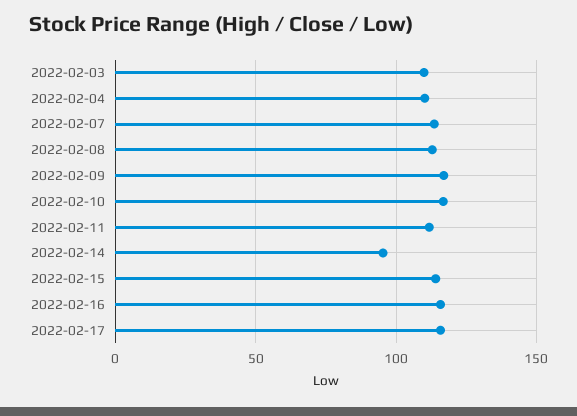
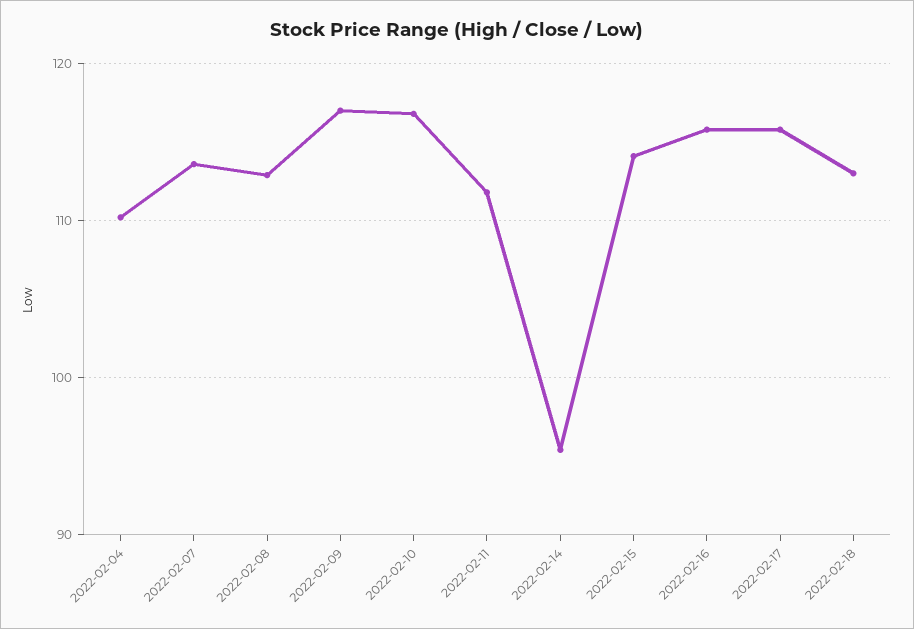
2022-02-03: 110 -> none
2022-02-18: none -> 113

